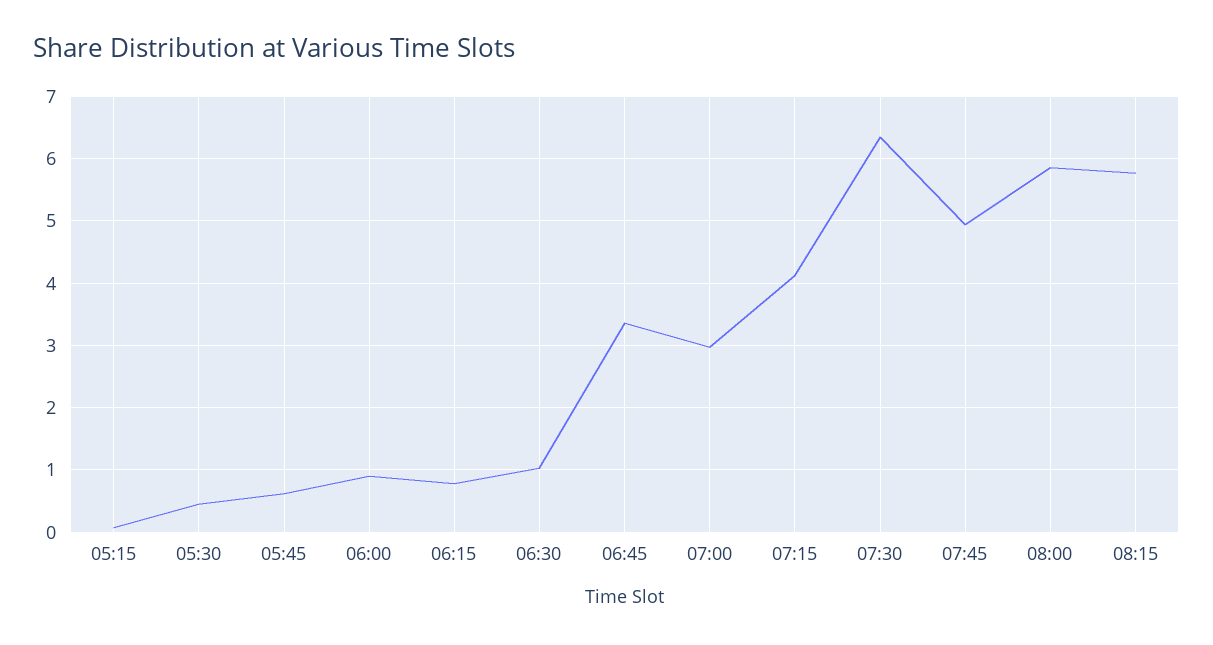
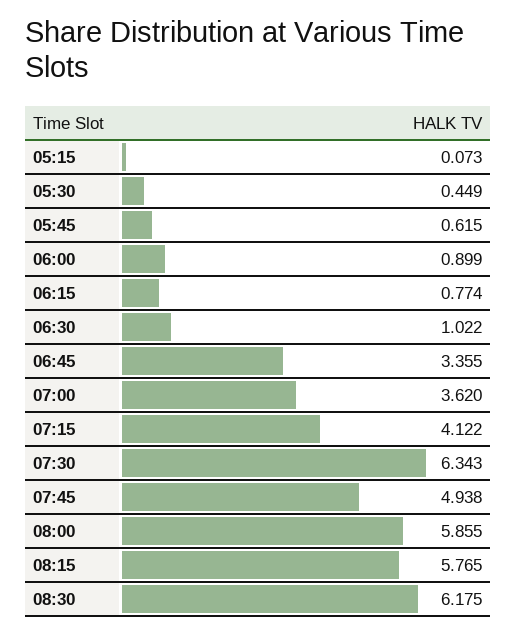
07:00: 3 -> 3.62
08:30: none -> 6.175

